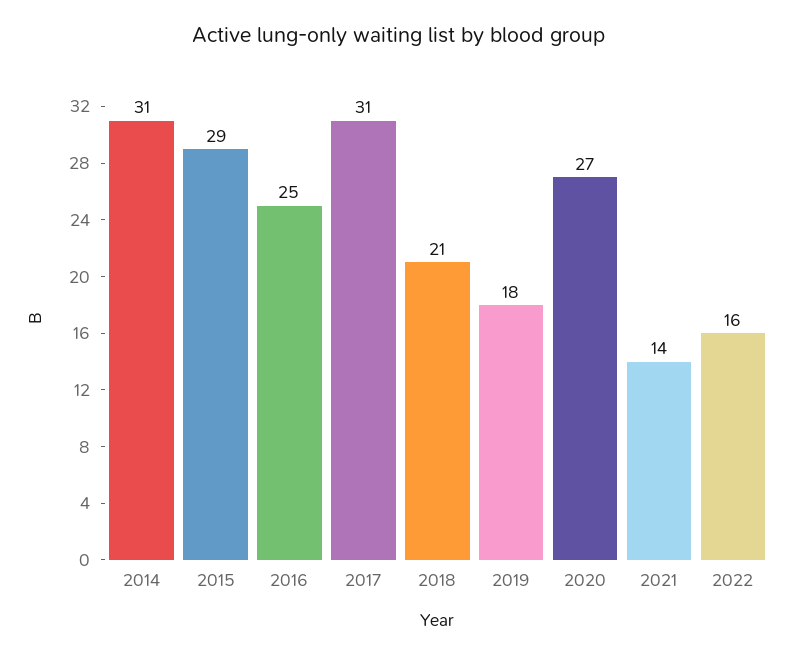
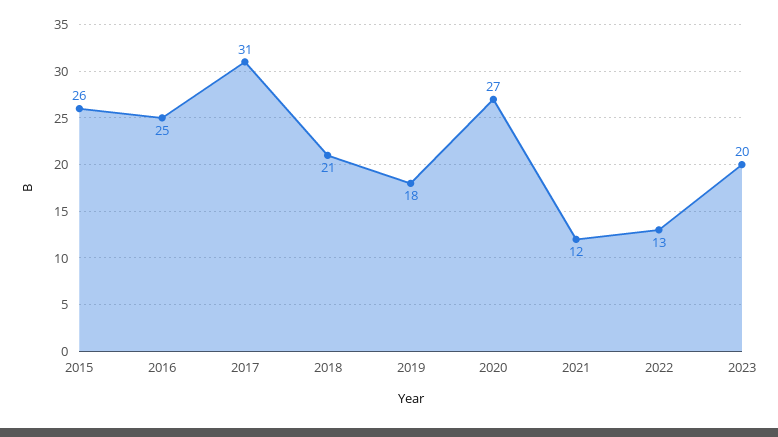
2014: 31 -> none
2015: 29 -> 26
2021: 14 -> 12
2022: 16 -> 13
2023: none -> 20

